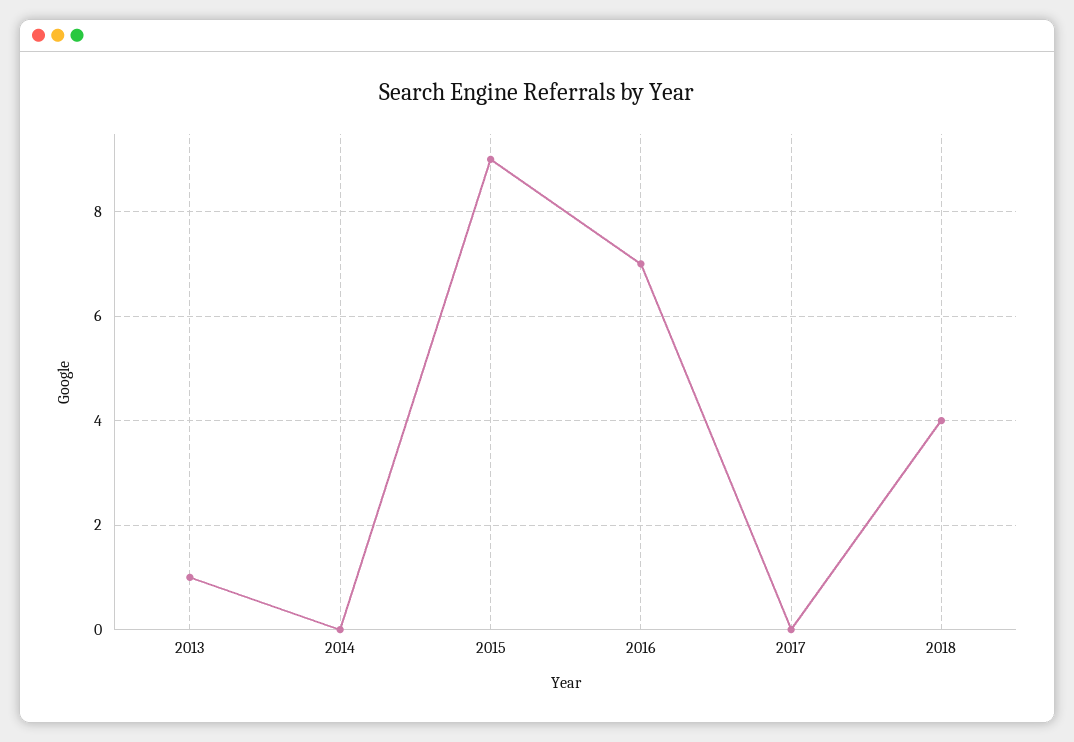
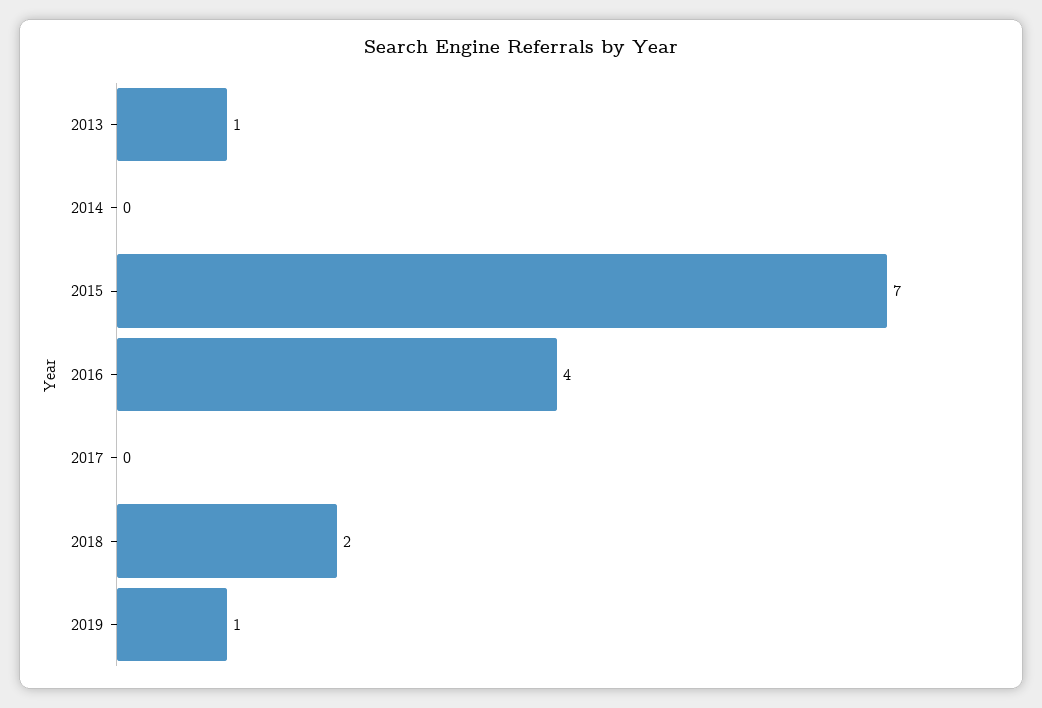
2015: 9 -> 7
2016: 7 -> 4
2018: 4 -> 2
2019: none -> 1

